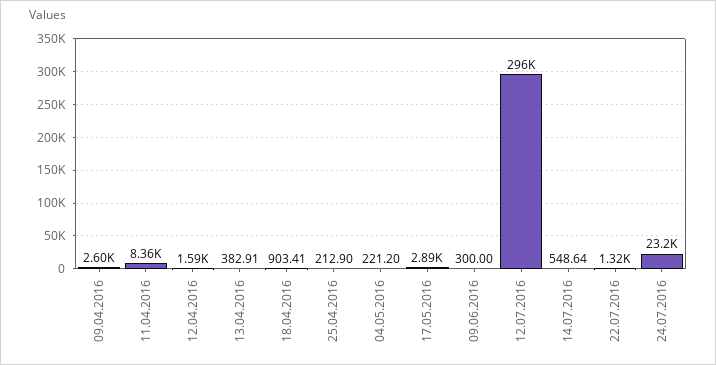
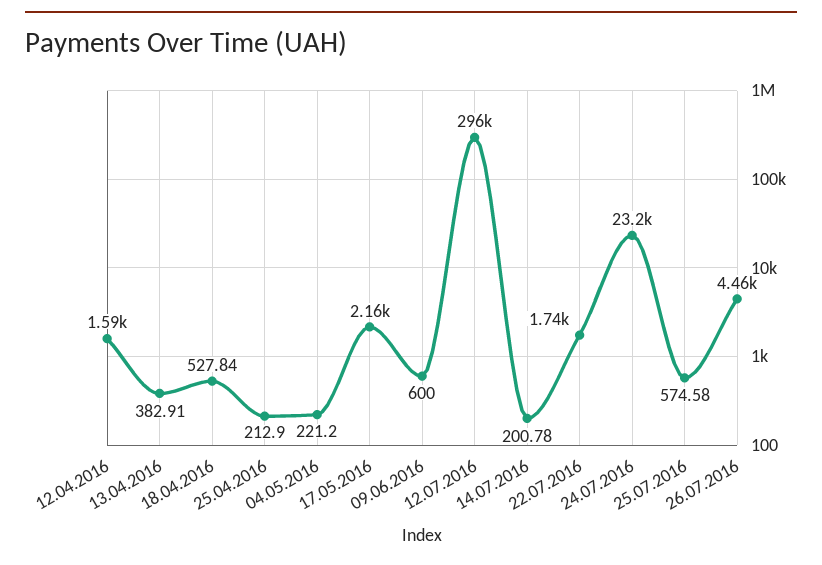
09.04.2016: 2600 -> none
11.04.2016: 8360 -> none
18.04.2016: 903.41 -> 527.84
17.05.2016: 2890 -> 2160
09.06.2016: 300 -> 600
14.07.2016: 548.64 -> 200.78
22.07.2016: 1320 -> 1740
25.07.2016: none -> 574.58
26.07.2016: none -> 4460

